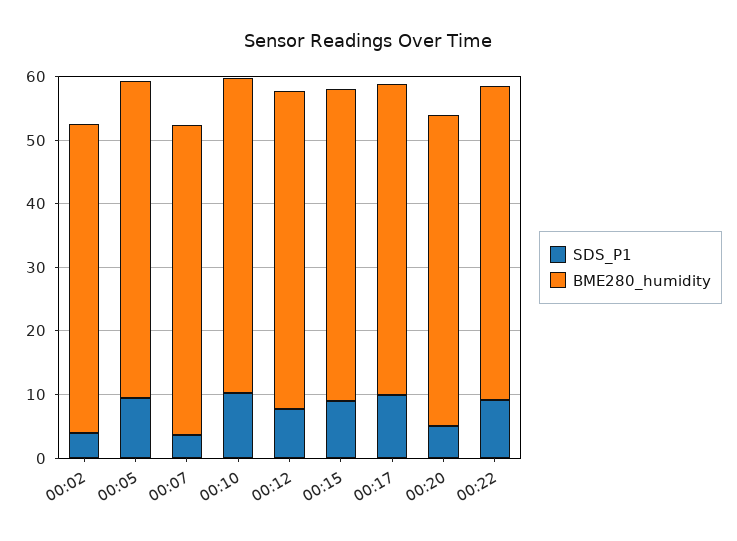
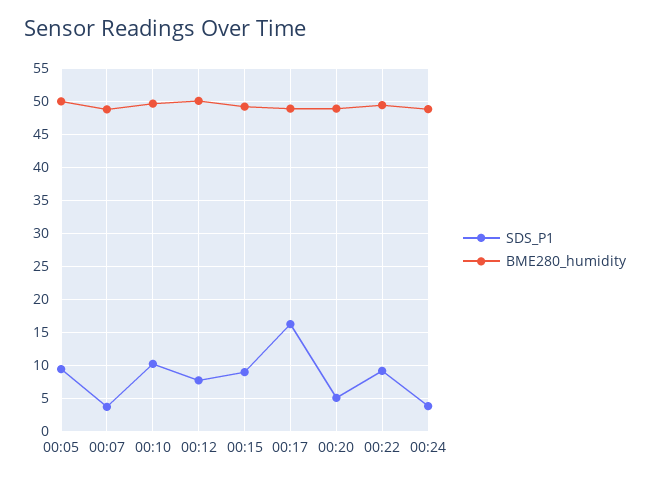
SDS_P1, 00:02: 4 -> none
BME280_humidity, 00:02: 48 -> none
SDS_P1, 00:17: 10 -> 16
SDS_P1, 00:24: none -> 4
BME280_humidity, 00:24: none -> 49

